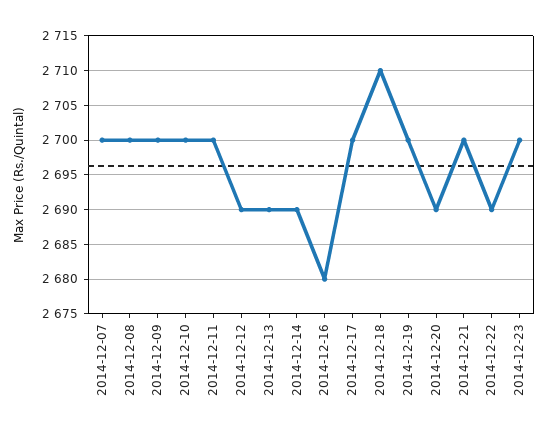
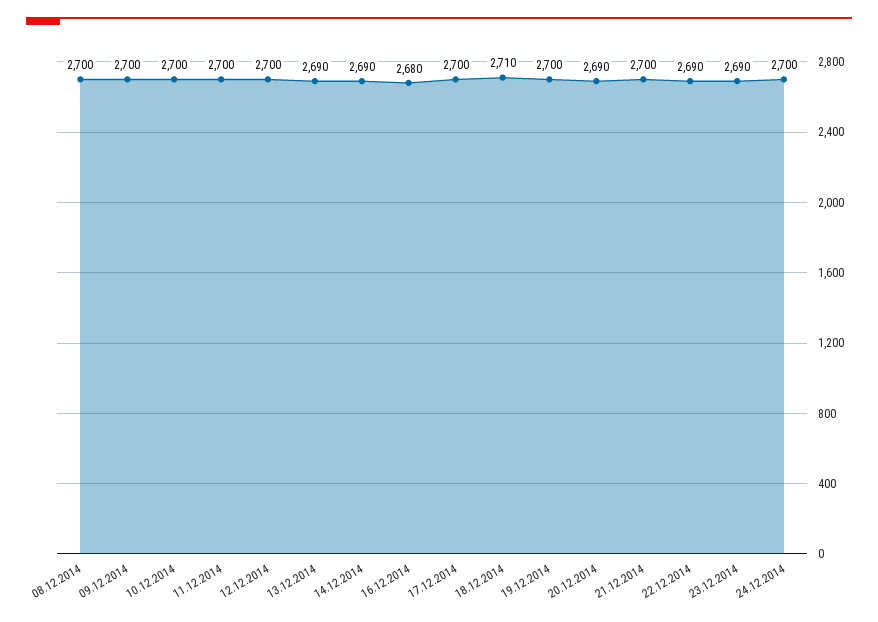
2014-12-07: 2700 -> none
2014-12-12: 2690 -> 2700
2014-12-23: 2700 -> 2690
24.12.2014: none -> 2700

